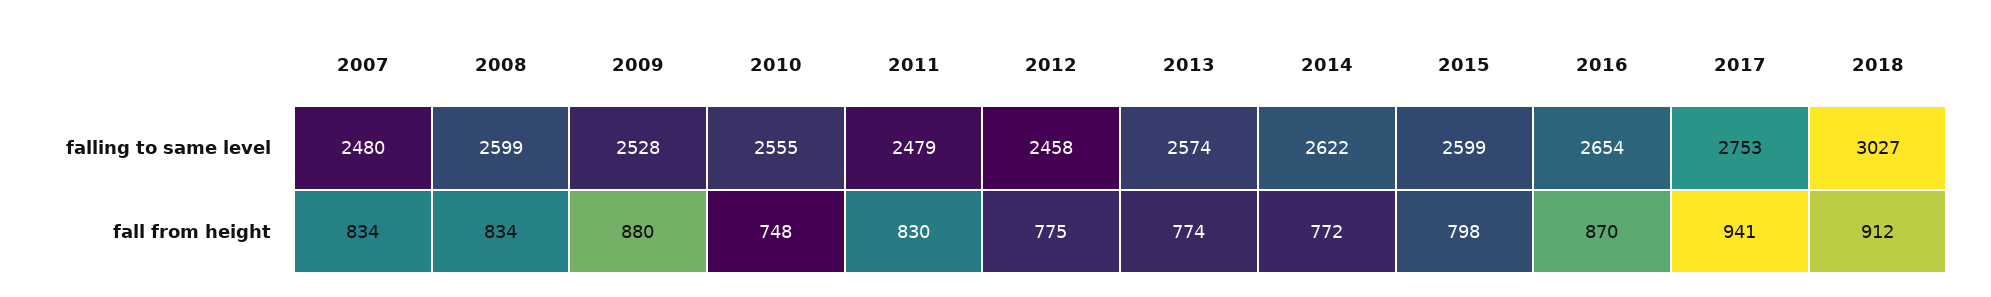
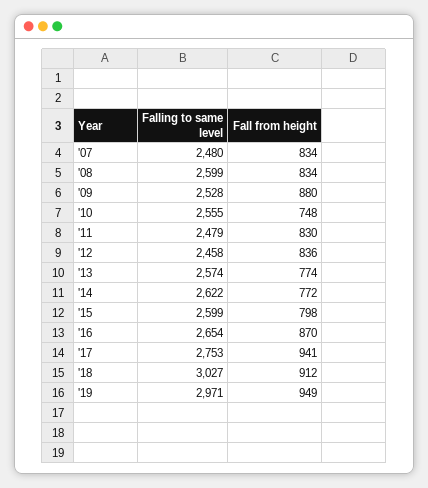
2012, fall from height: 775 -> 836
'19, falling to same level: none -> 2971
'19, fall from height: none -> 949

